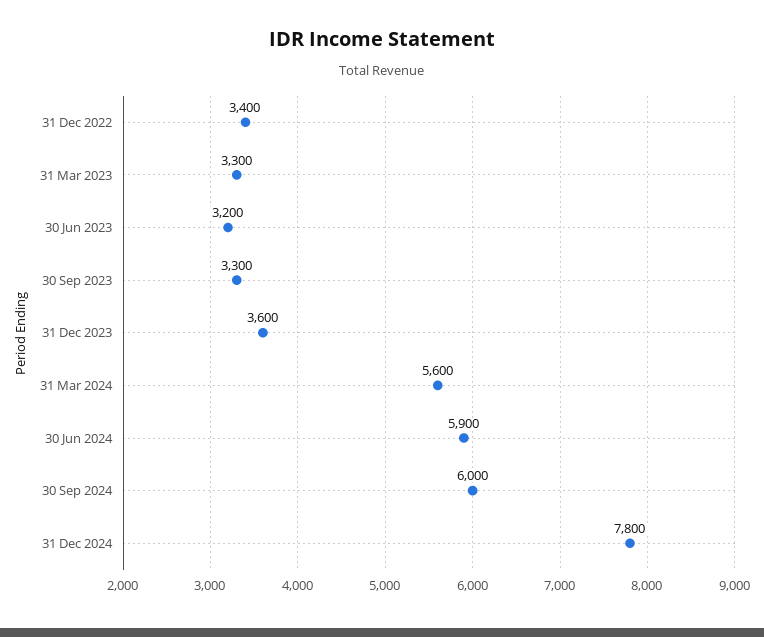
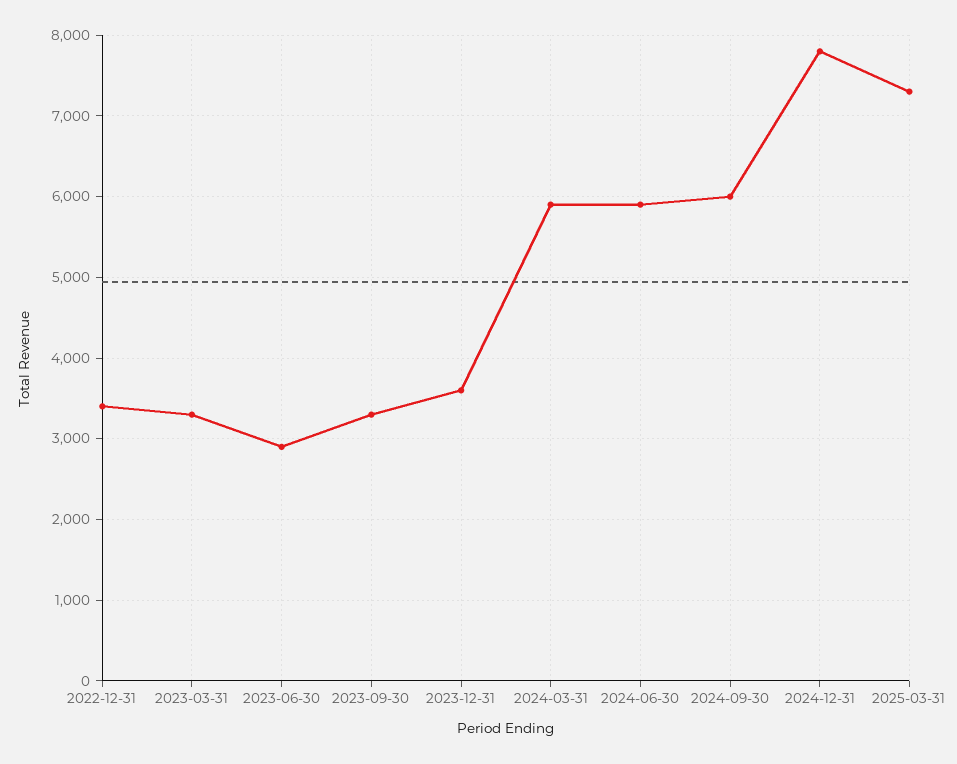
30 Jun 2023: 3200 -> 2900
31 Mar 2024: 5600 -> 5900
2025-03-31: none -> 7300

